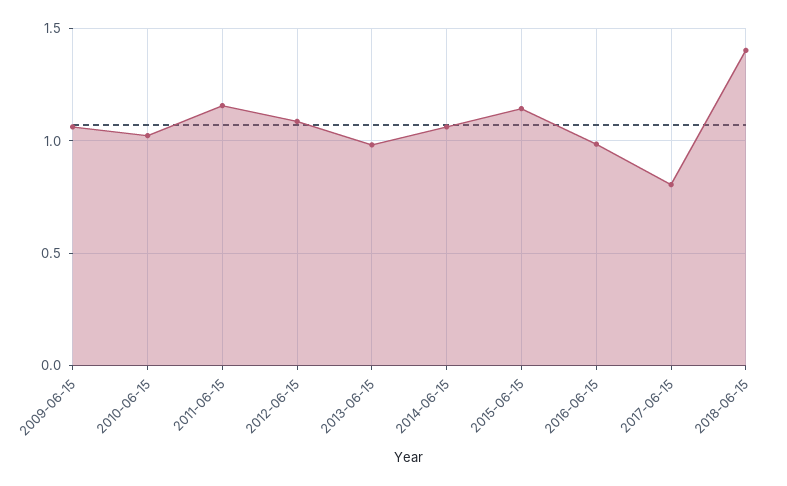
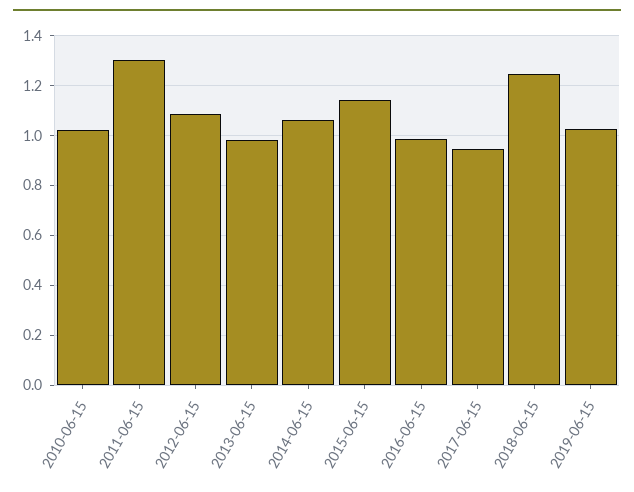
2009-06-15: 1.05 -> none
2011-06-15: 1.15 -> 1.3
2017-06-15: 0.8 -> 0.95
2018-06-15: 1.4 -> 1.25
2019-06-15: none -> 1.025

